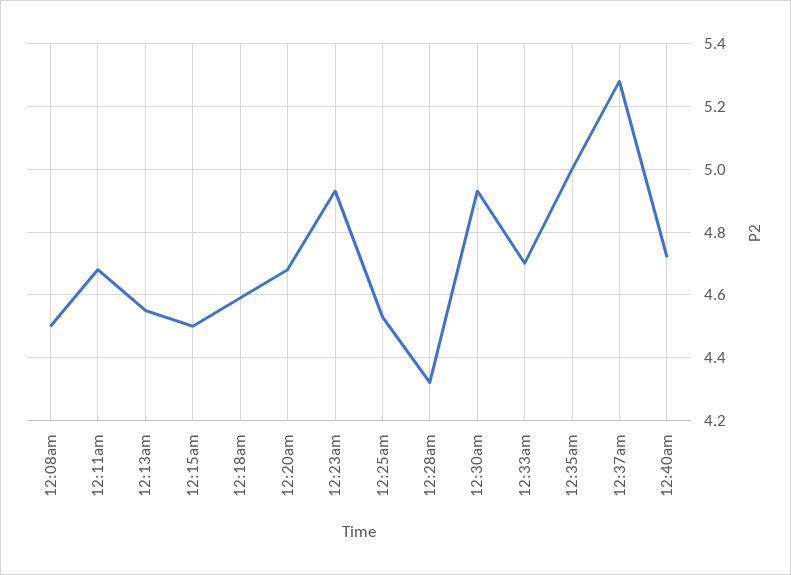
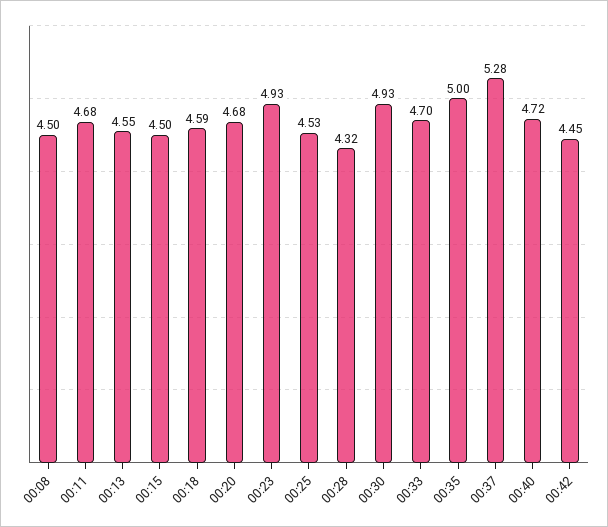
00:42: none -> 4.45

